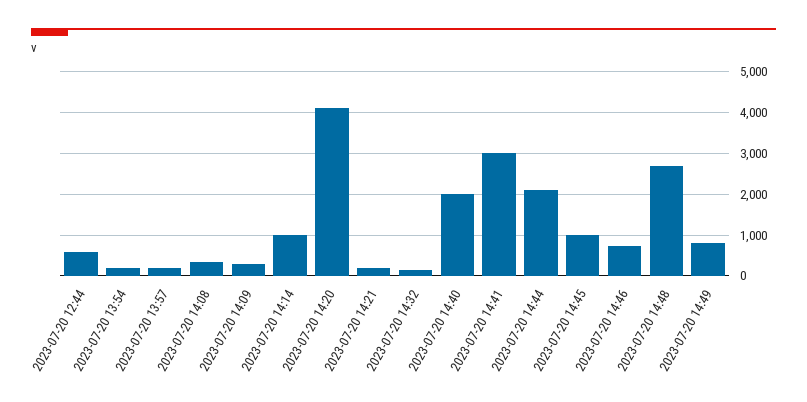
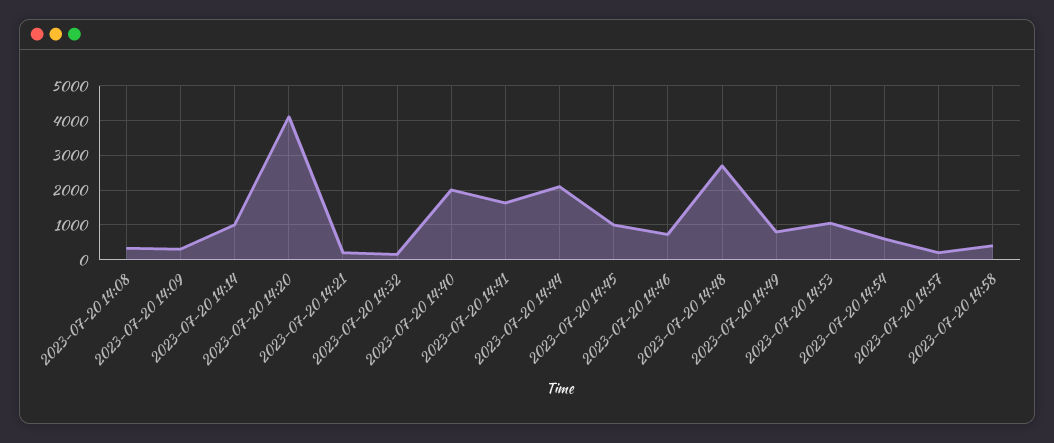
2023-07-20 12:44: 600 -> none
2023-07-20 13:54: 200 -> none
2023-07-20 13:57: 200 -> none
2023-07-20 14:41: 3000 -> 1600
2023-07-20 14:53: none -> 1000
2023-07-20 14:54: none -> 600
2023-07-20 14:57: none -> 200
2023-07-20 14:58: none -> 400

